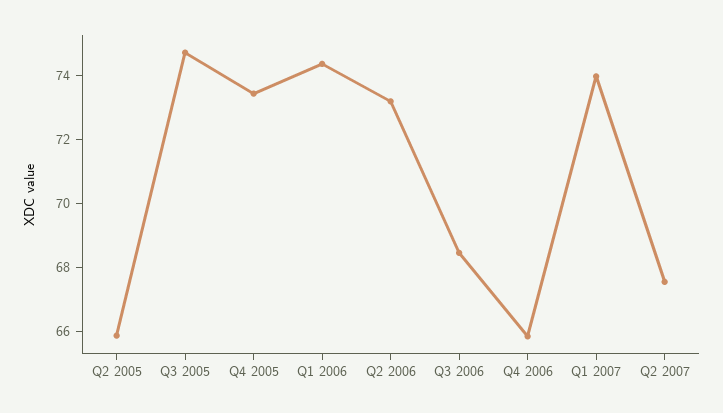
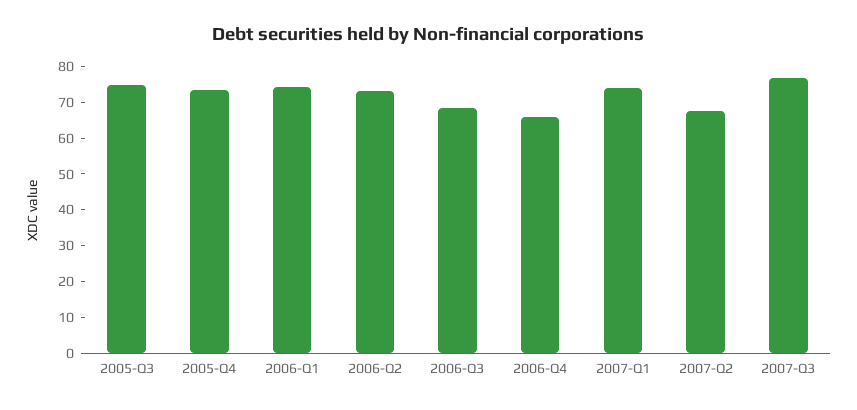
Q2 2005: 66 -> none
2007-Q3: none -> 77.5

